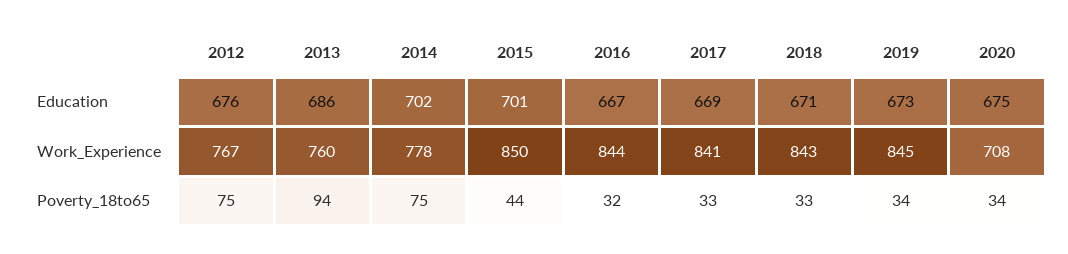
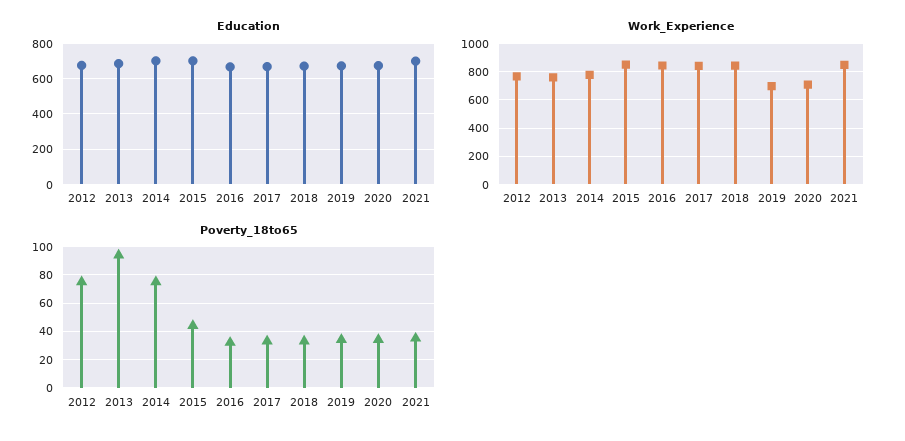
Work_Experience, 2019: 845 -> 700
Education, 2021: none -> 700
Work_Experience, 2021: none -> 850
Poverty_18to65, 2021: none -> 35

